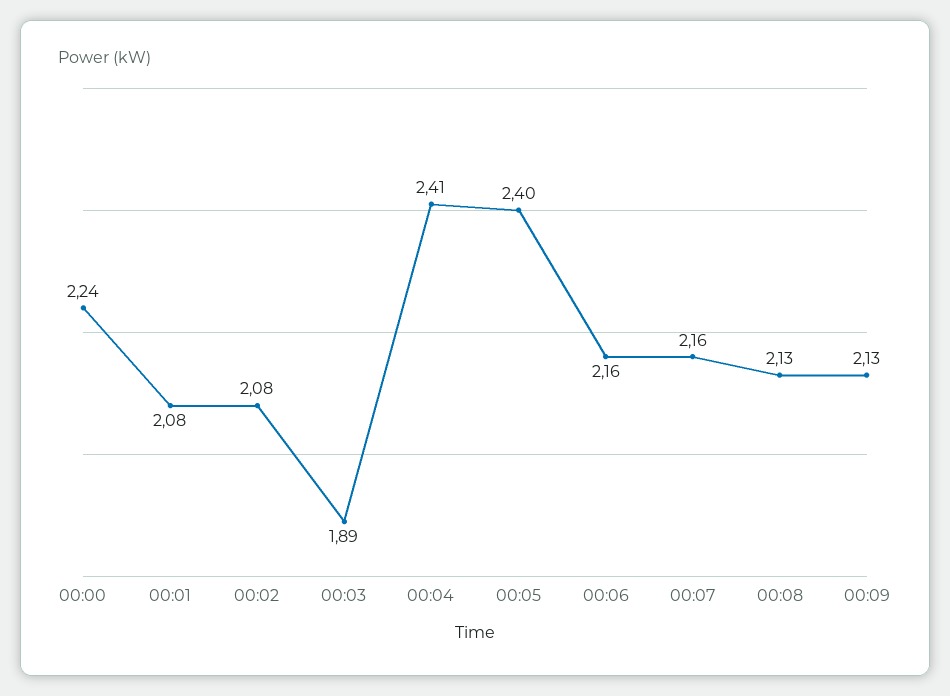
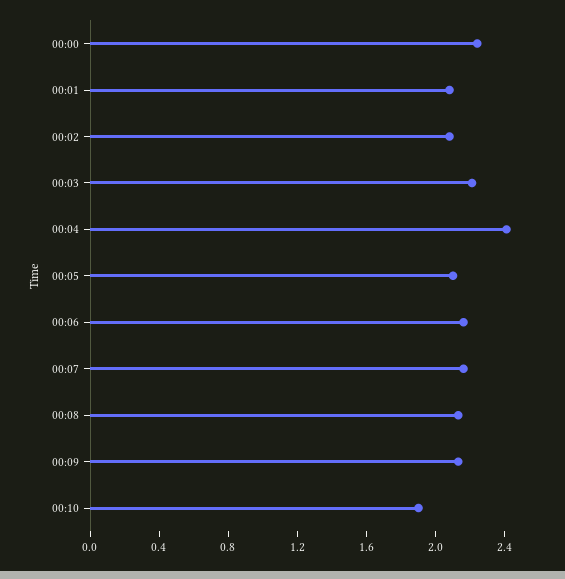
00:03: 1.89 -> 2.2
00:05: 2.4 -> 2.1
00:10: none -> 1.9

